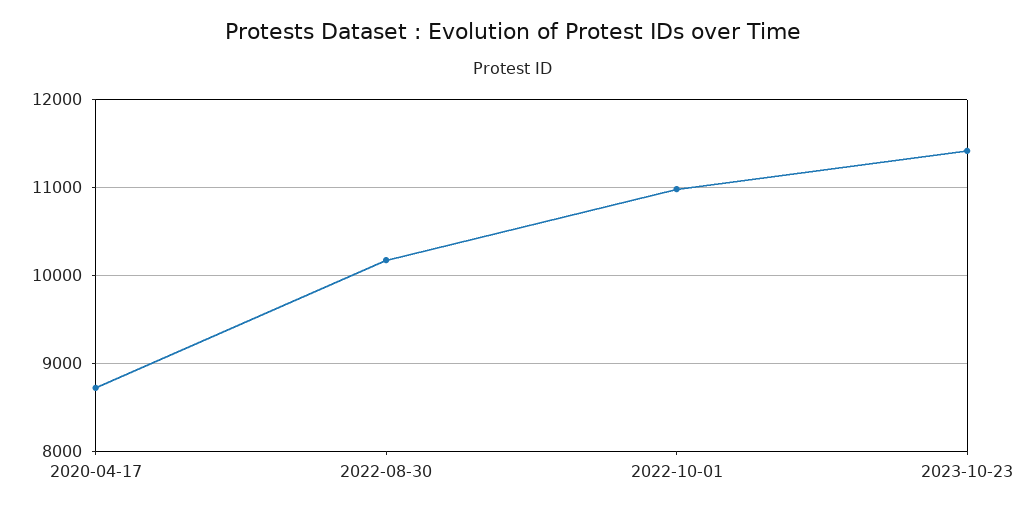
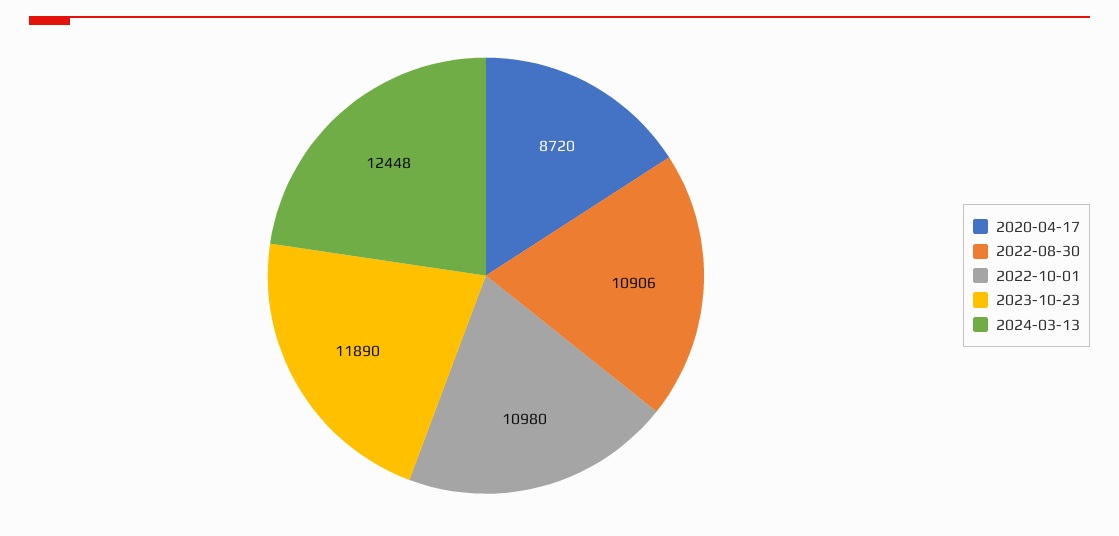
2022-08-30: 10200 -> 10906
2023-10-23: 11400 -> 11890
2024-03-13: none -> 12448

